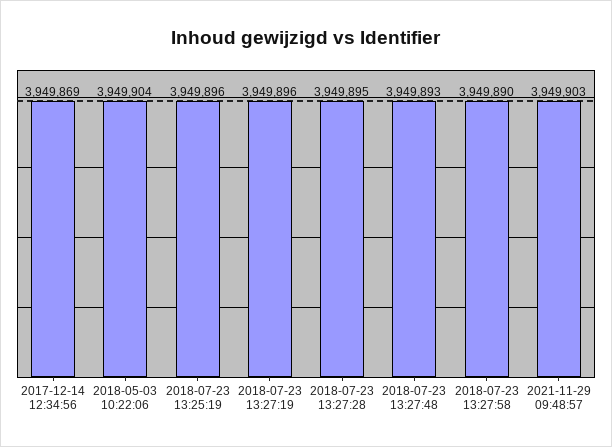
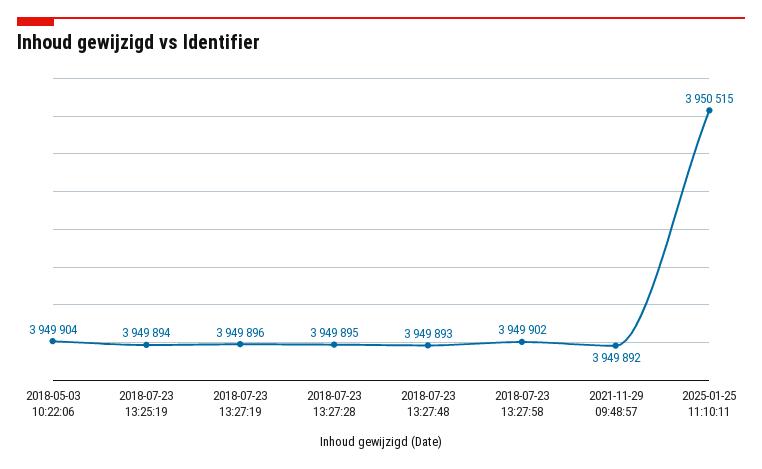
2017-12-14 12:34:56: 3949869 -> none
2018-07-23 13:25:19: 3949896 -> 3949894
2018-07-23 13:27:58: 3949890 -> 3949902
2021-11-29 09:48:57: 3949903 -> 3949892
2025-01-25 11:10:11: none -> 3950515

